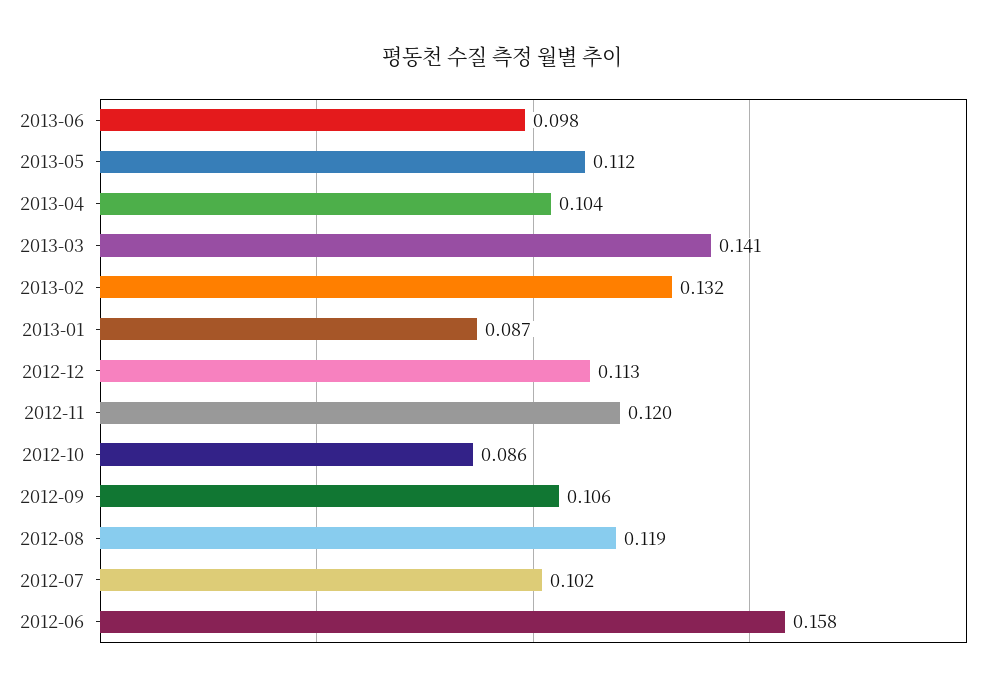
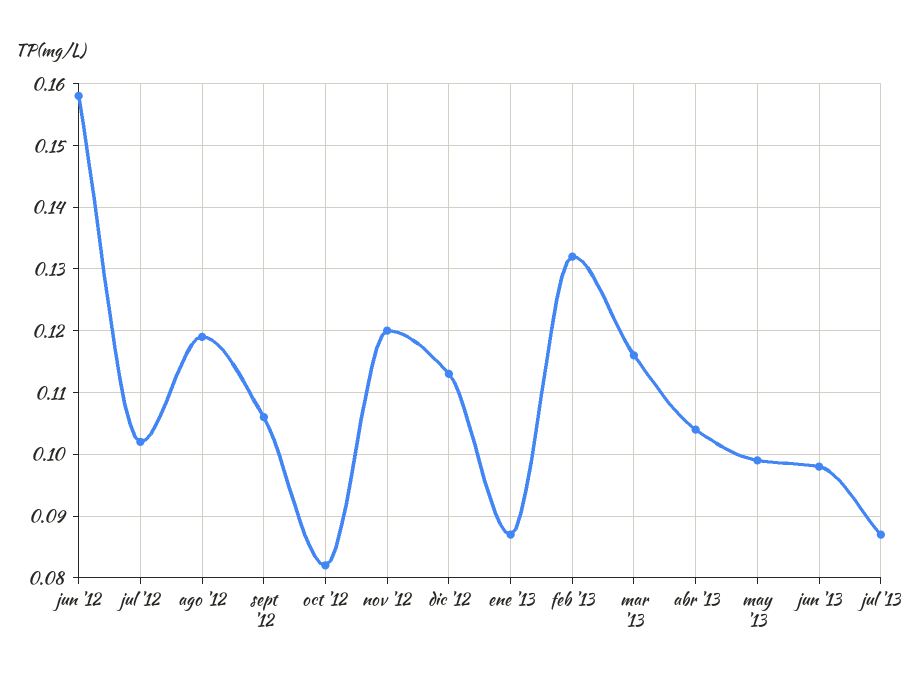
2013-05: 0.112 -> 0.099
2013-03: 0.141 -> 0.116
2012-10: 0.086 -> 0.082
jul '13: none -> 0.087

